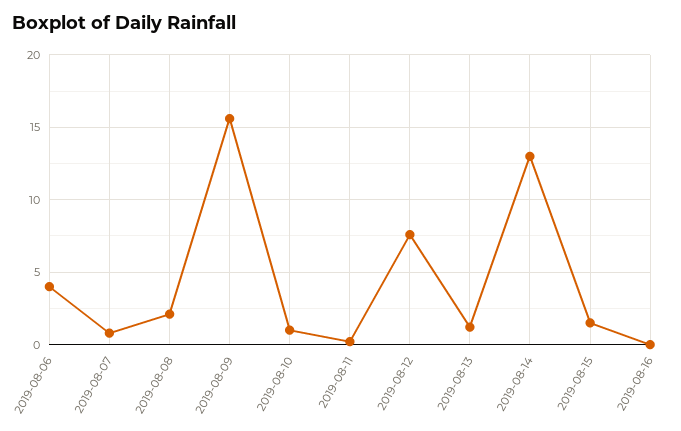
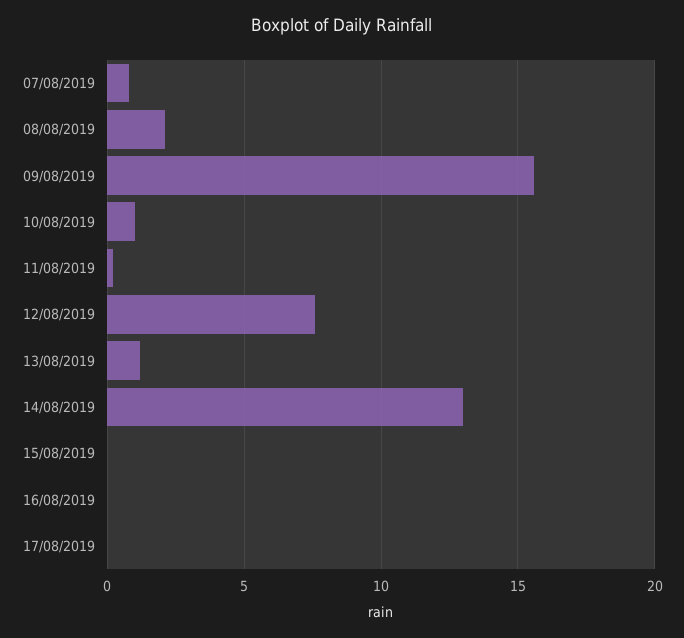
2019-08-06: 4 -> none
2019-08-15: 1.5 -> 0
17/08/2019: none -> 0

